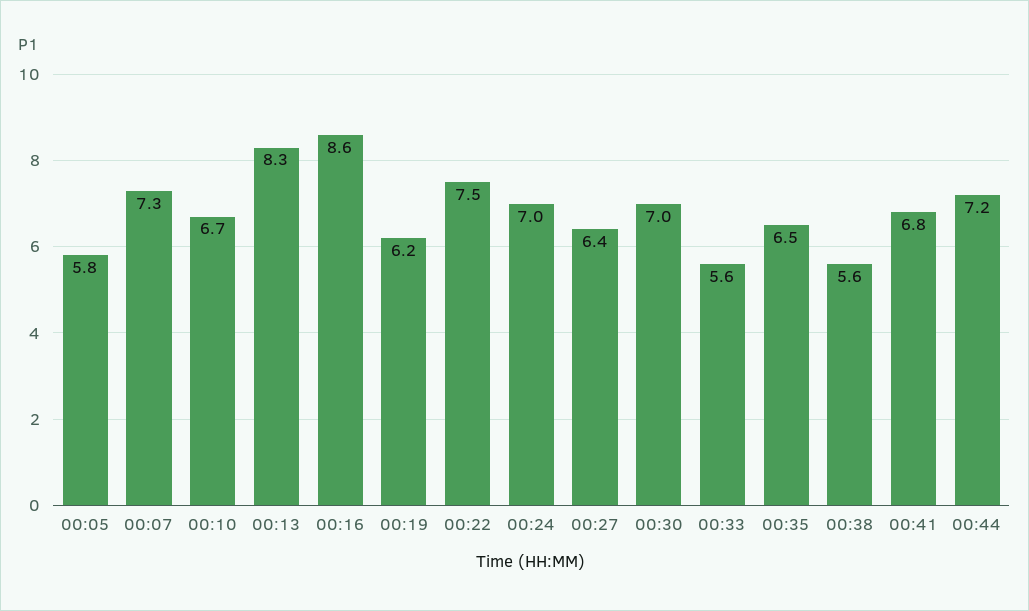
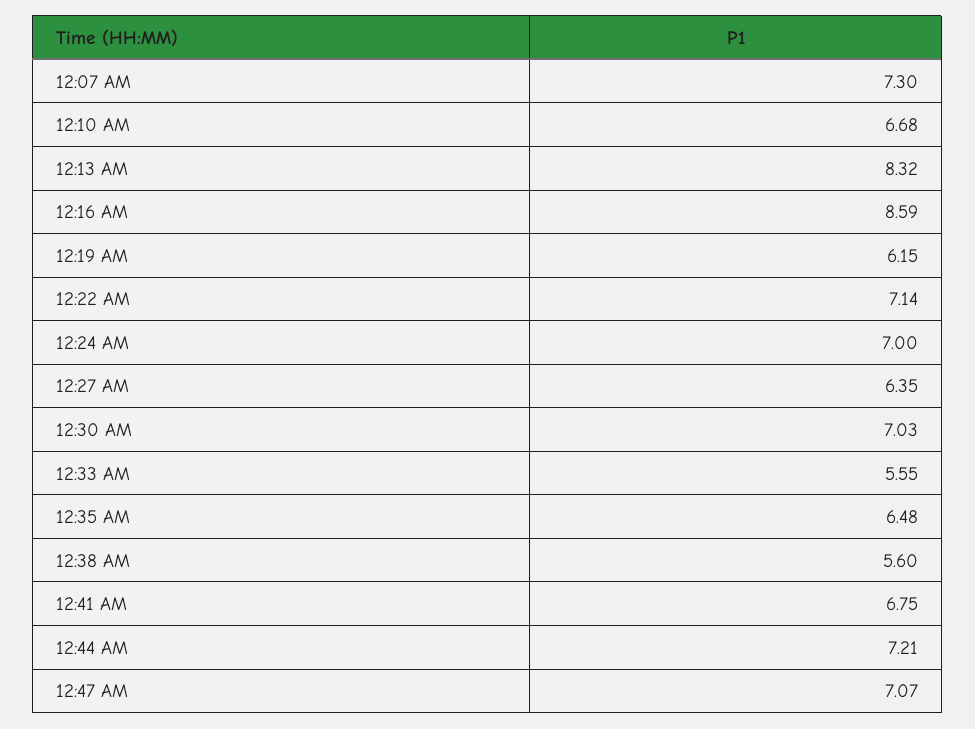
00:05: 5.8 -> none
00:22: 7.5 -> 7.14
12:47 AM: none -> 7.07

